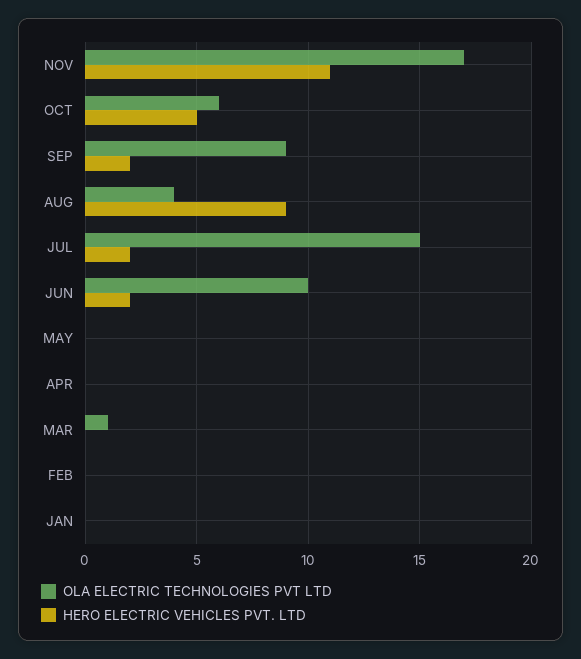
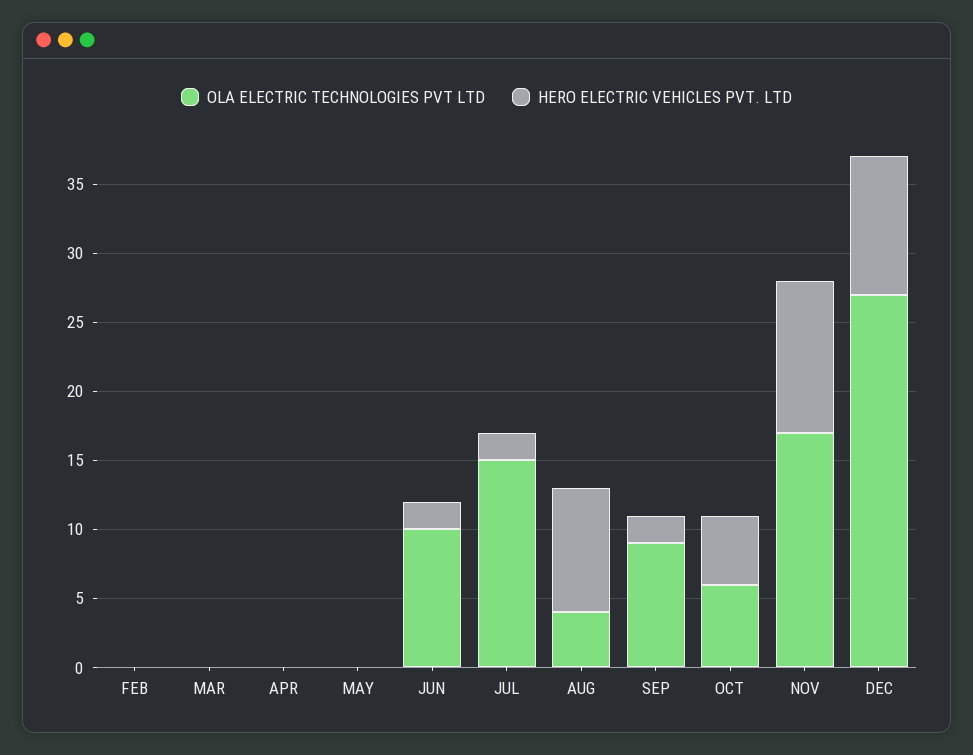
OLA ELECTRIC TECHNOLOGIES PVT LTD, MAR: 1 -> 0
OLA ELECTRIC TECHNOLOGIES PVT LTD, JAN: 0 -> none
HERO ELECTRIC VEHICLES PVT. LTD, JAN: 0 -> none
OLA ELECTRIC TECHNOLOGIES PVT LTD, DEC: none -> 27
HERO ELECTRIC VEHICLES PVT. LTD, DEC: none -> 10

